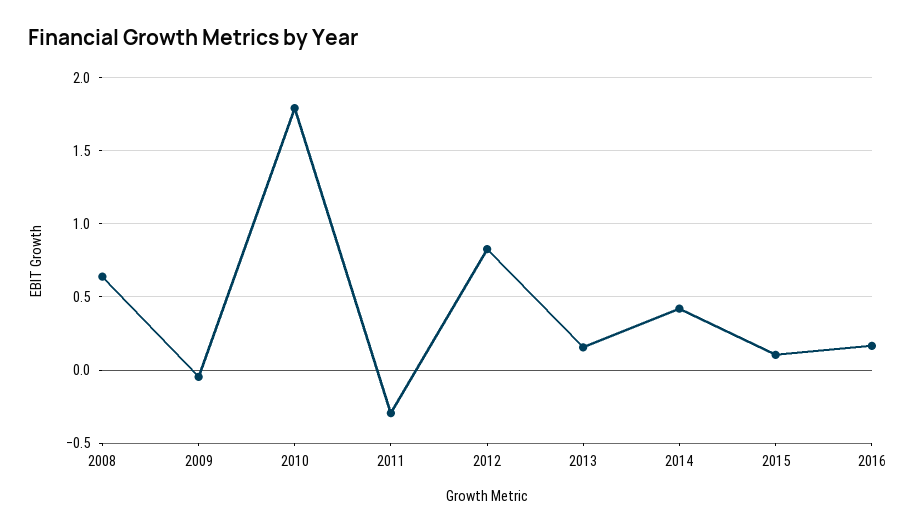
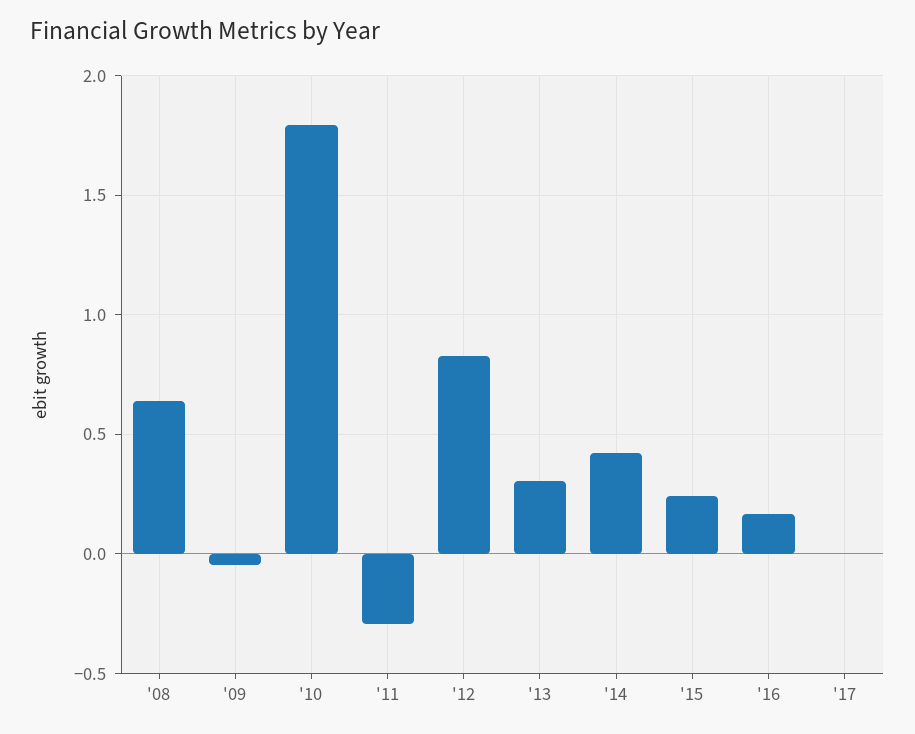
2013: 0.15 -> 0.3
2015: 0.1 -> 0.25
'17: none -> 0

